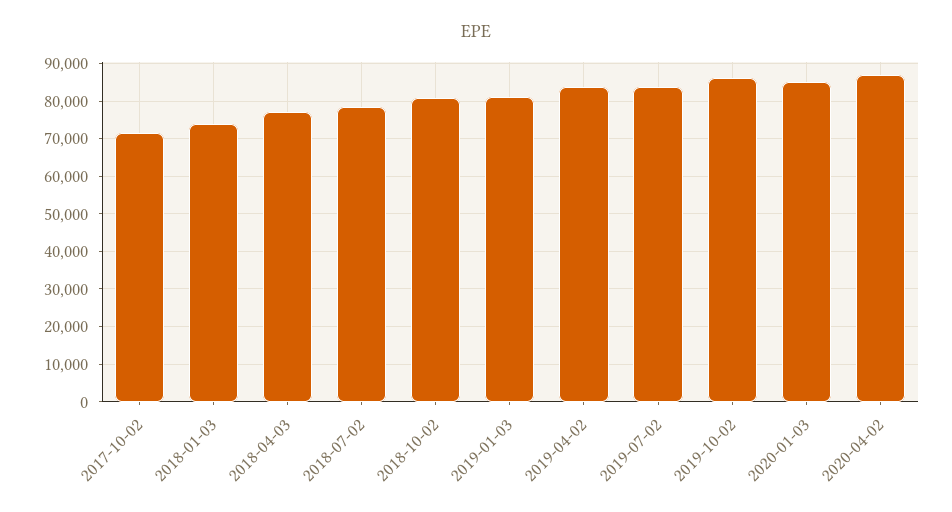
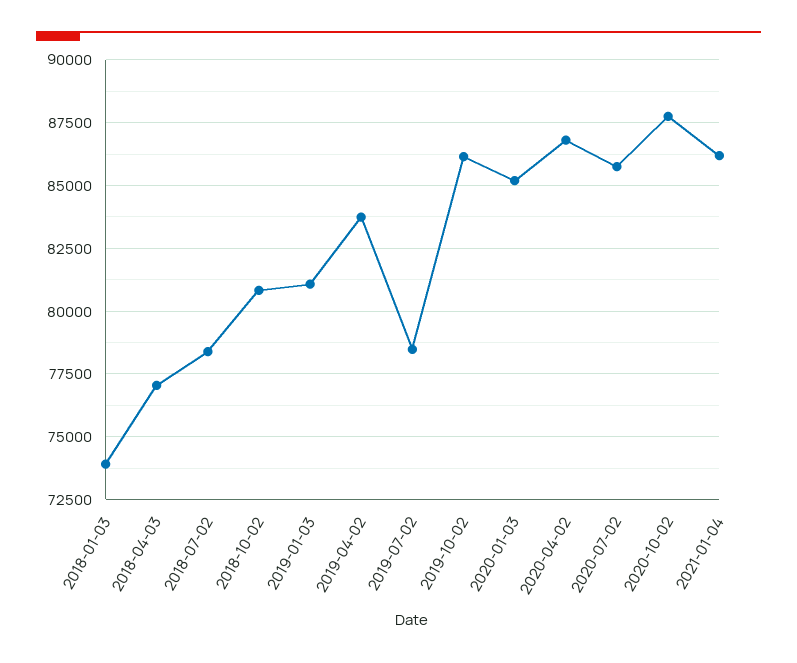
2017-10-02: 72000 -> none
2019-07-02: 84000 -> 78500
2020-07-02: none -> 85750
2020-10-02: none -> 87750
2021-01-04: none -> 86250

